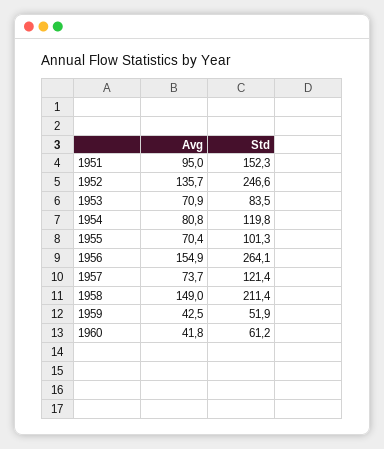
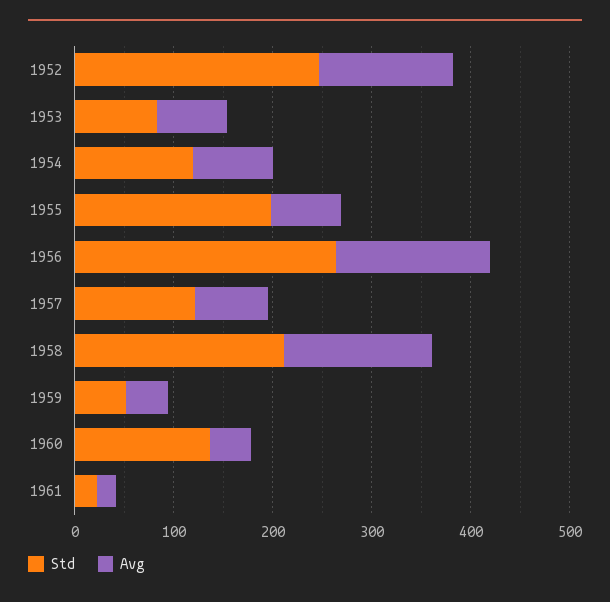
Avg, 1951: 95 -> none
Std, 1951: 152.3 -> none
Std, 1955: 101.3 -> 200
Std, 1960: 61.2 -> 140
Std, 1961: none -> 20
Avg, 1961: none -> 20

